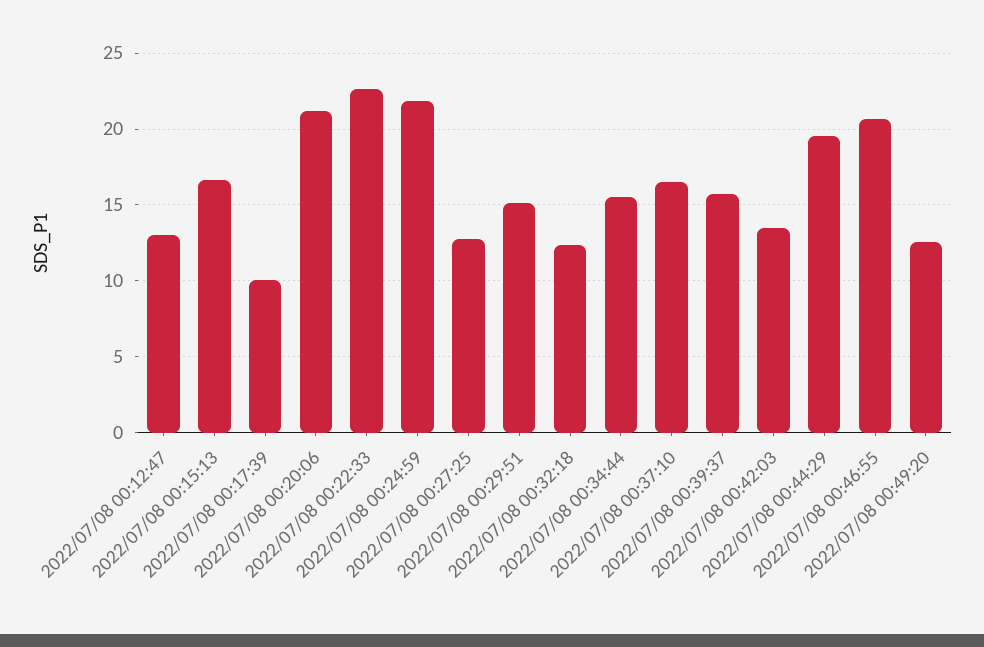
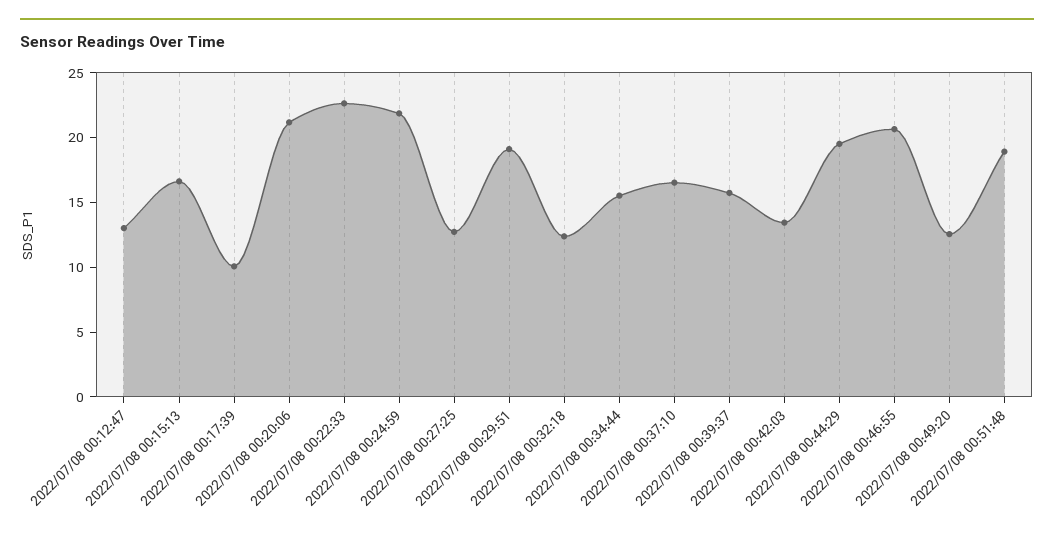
2022/07/08 00:29:51: 15 -> 19
2022/07/08 00:51:48: none -> 19

